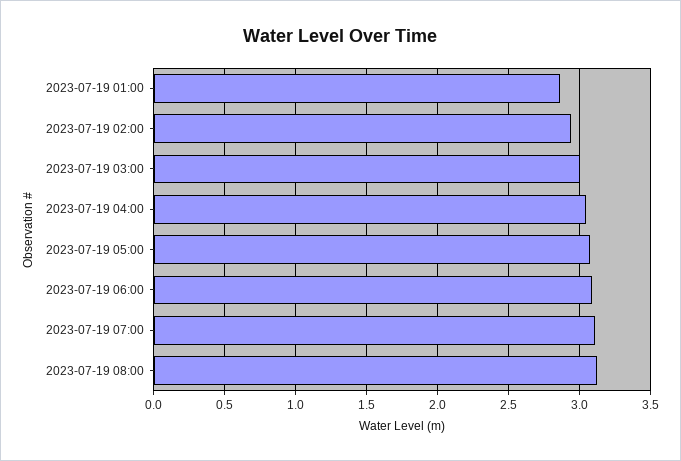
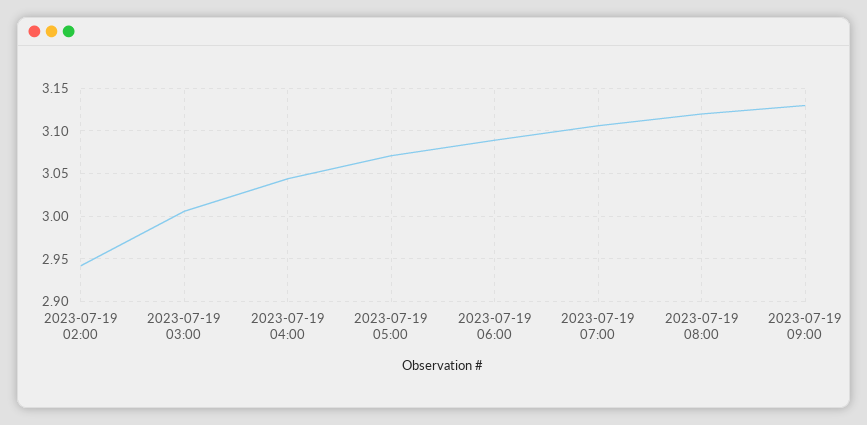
2023-07-19 01:00: 2.85 -> none
2023-07-19 09:00: none -> 3.13

